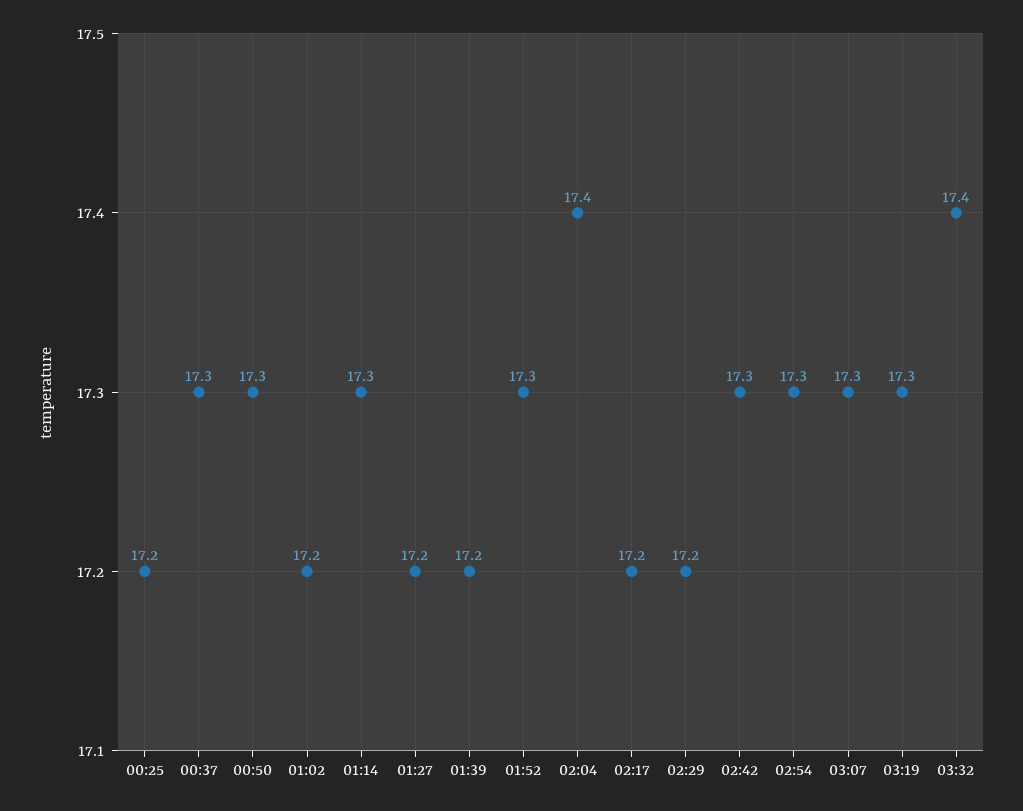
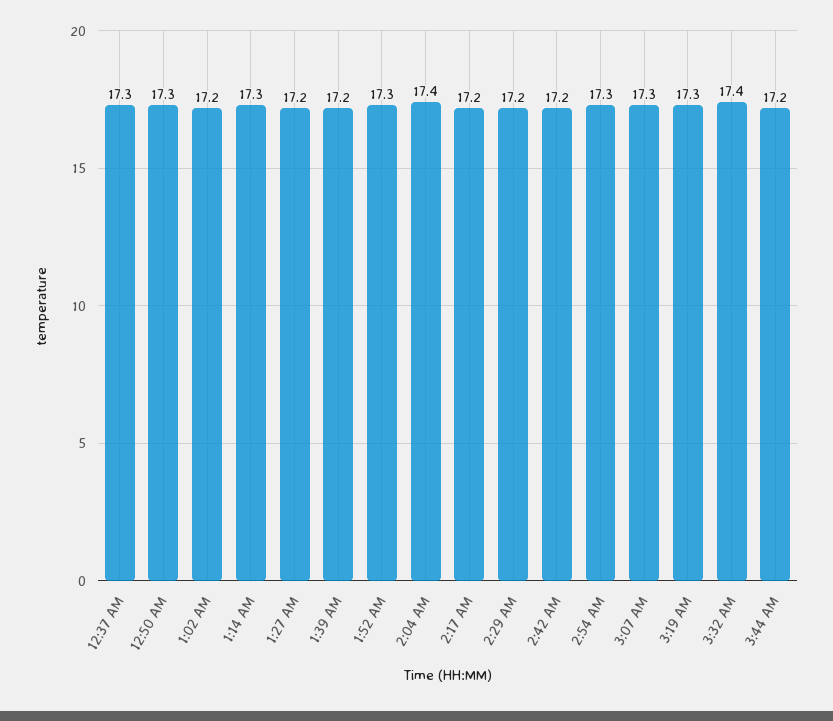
00:25: 17.2 -> none
02:42: 17.3 -> 17.2
3:44 AM: none -> 17.2

